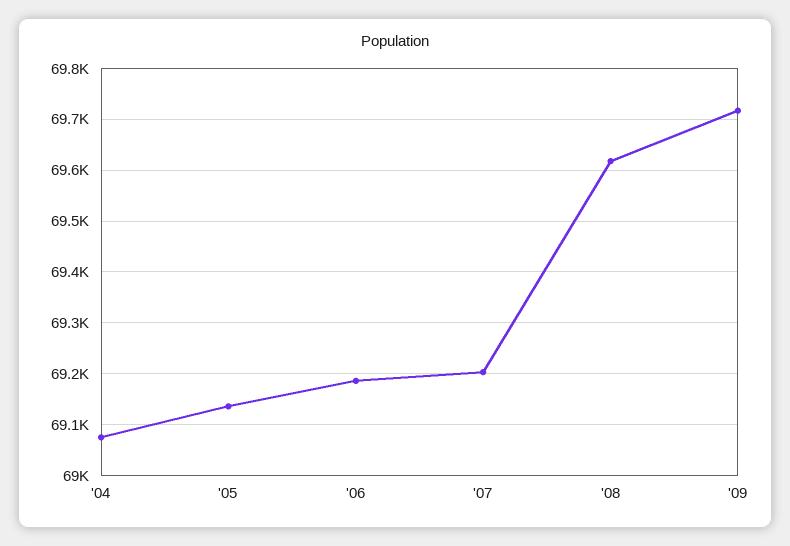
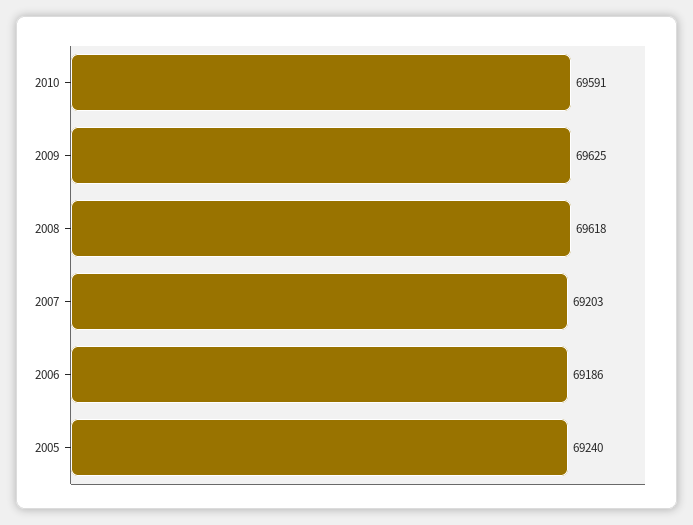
'04: 69080 -> none
'05: 69140 -> 69240
'09: 69720 -> 69625
2010: none -> 69591

